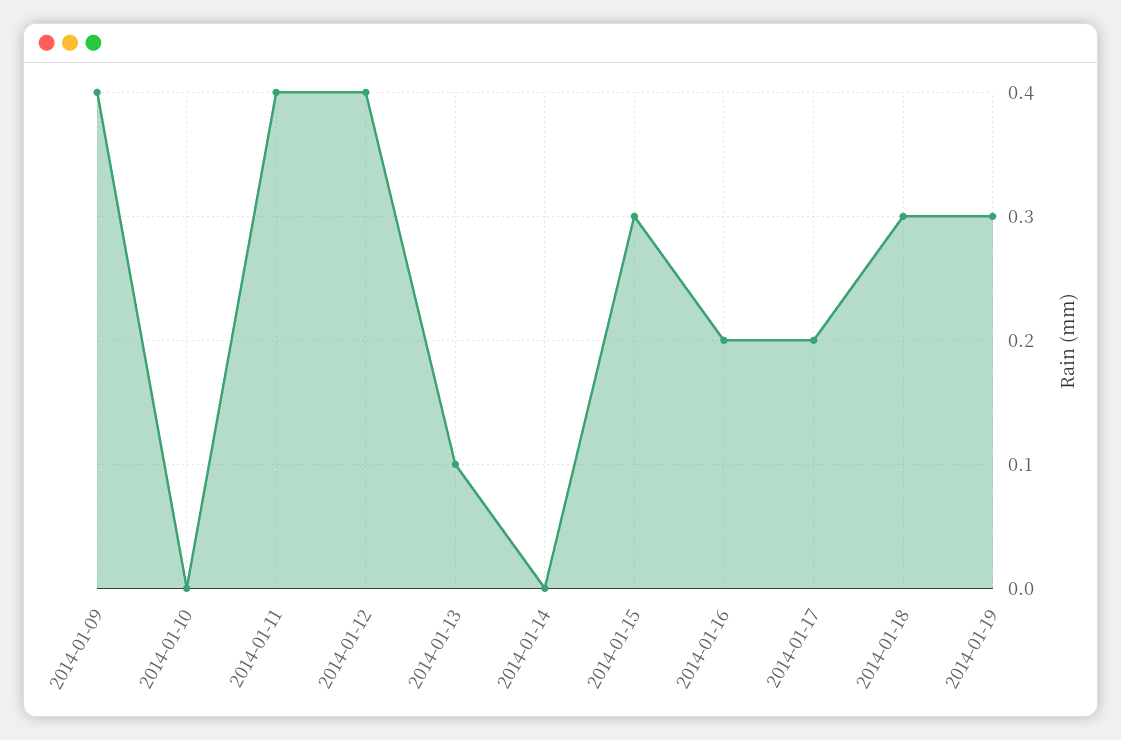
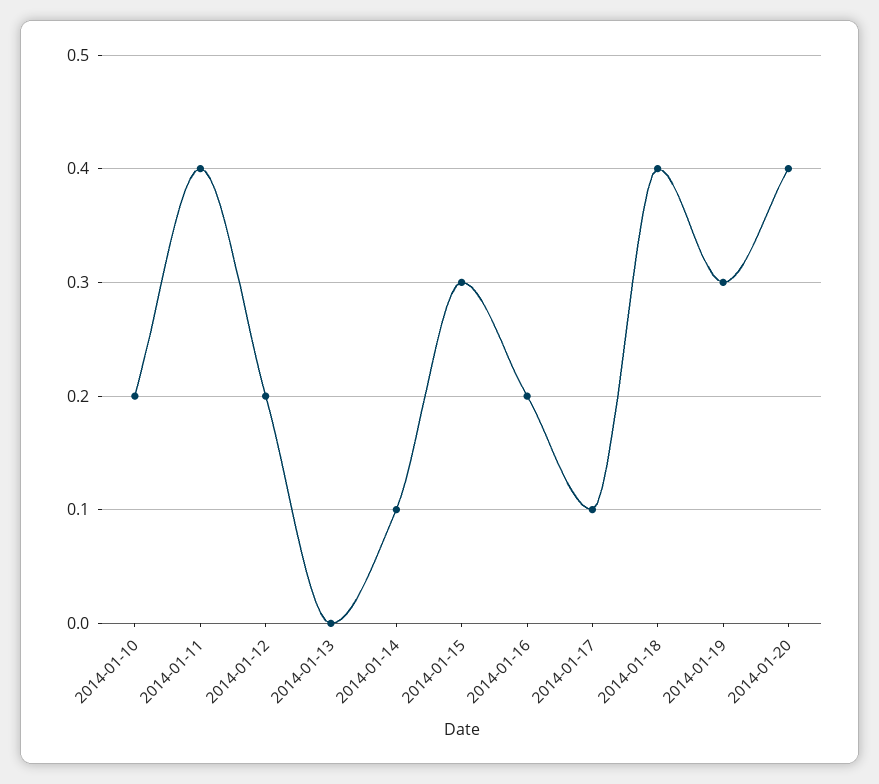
2014-01-09: 0.4 -> none
2014-01-10: 0 -> 0.2
2014-01-12: 0.4 -> 0.2
2014-01-13: 0.1 -> 0
2014-01-14: 0 -> 0.1
2014-01-17: 0.2 -> 0.1
2014-01-18: 0.3 -> 0.4
2014-01-20: none -> 0.4

